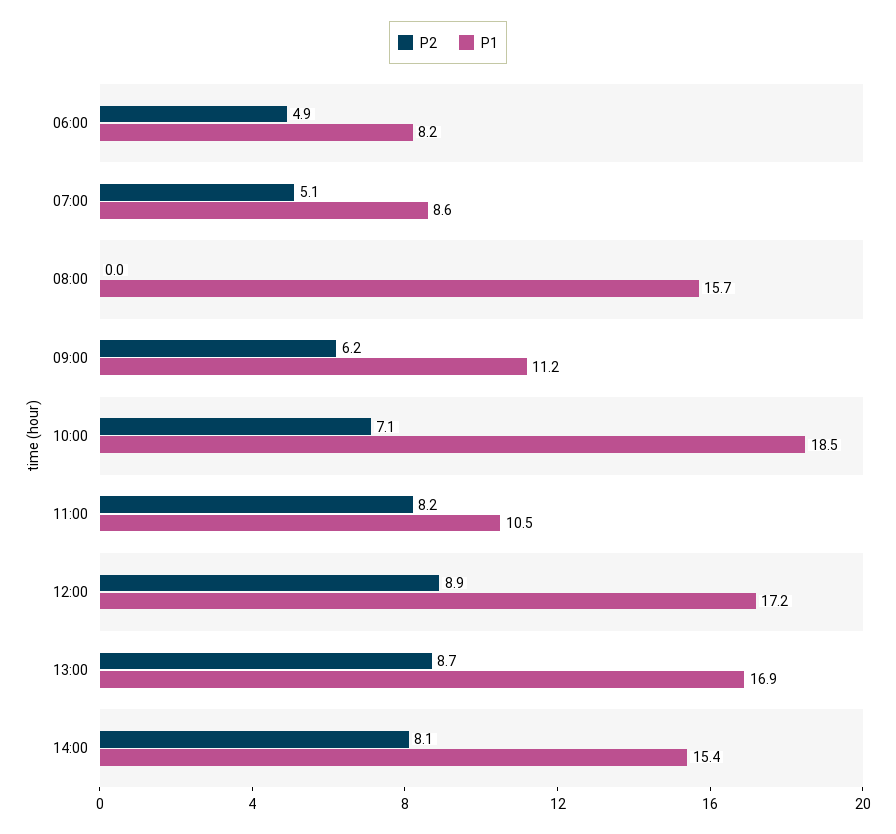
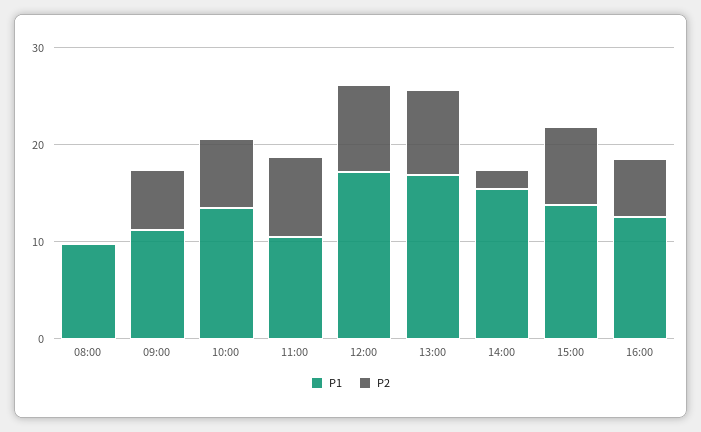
P2, 06:00: 4.9 -> none
P1, 06:00: 8.2 -> none
P2, 07:00: 5.1 -> none
P1, 07:00: 8.6 -> none
P1, 08:00: 15.7 -> 10
P1, 10:00: 18.5 -> 14
P2, 14:00: 8.1 -> 2
P1, 15:00: none -> 14
P2, 15:00: none -> 8
P1, 16:00: none -> 12
P2, 16:00: none -> 6

